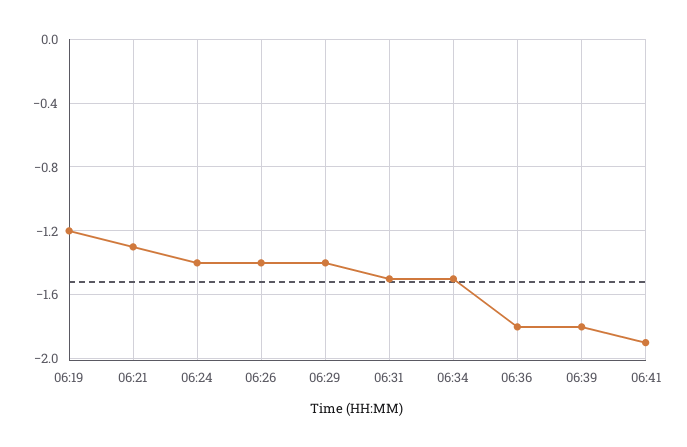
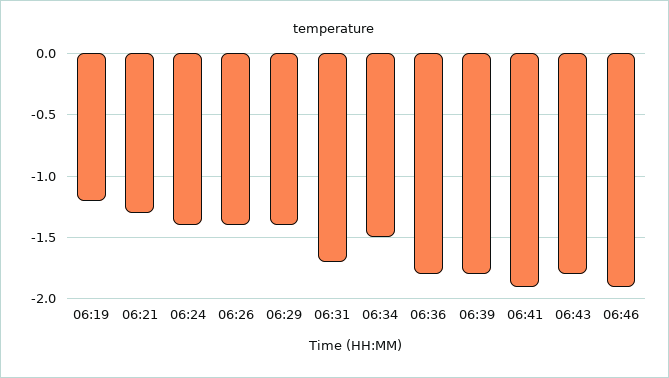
06:31: -1.5 -> -1.7
06:43: none -> -1.8
06:46: none -> -1.9

